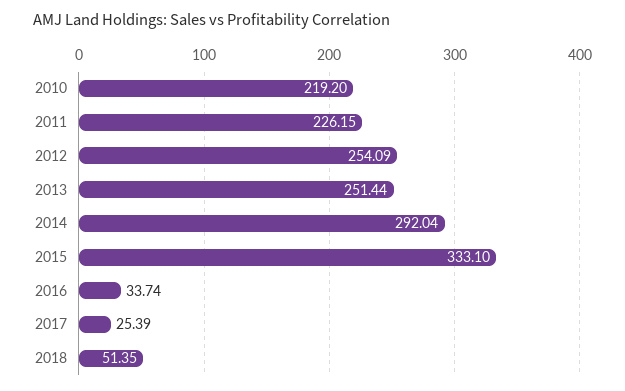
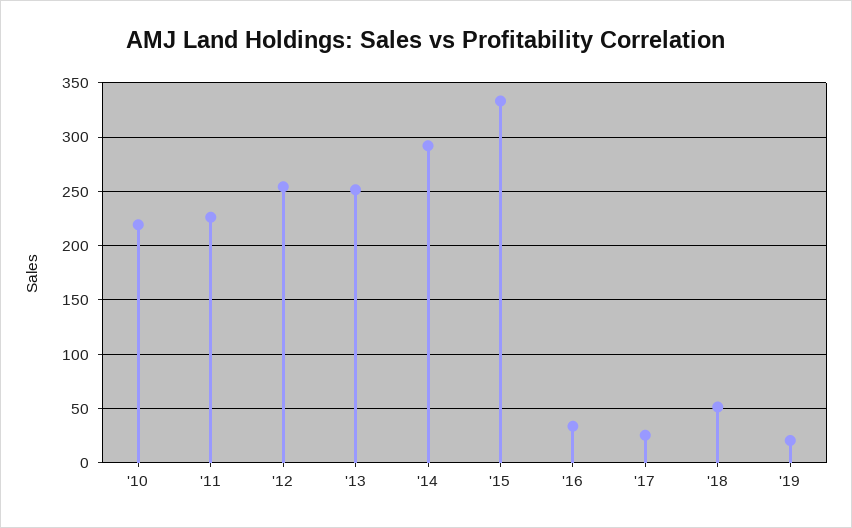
'19: none -> 20

